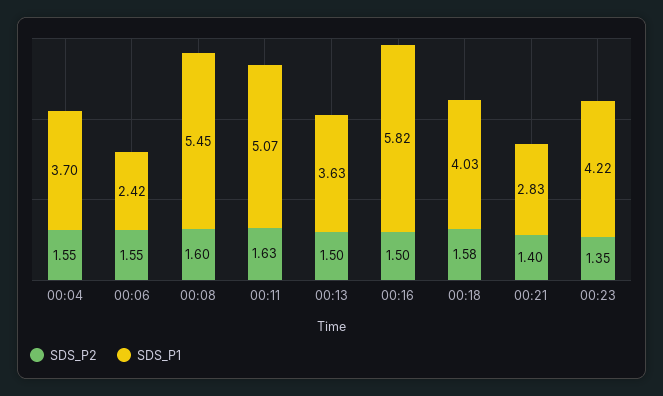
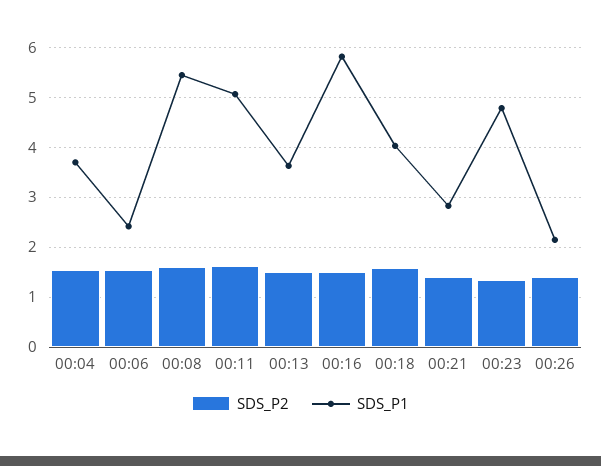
SDS_P1, 00:23: 4.22 -> 4.8
SDS_P2, 00:26: none -> 1.4
SDS_P1, 00:26: none -> 2.2

